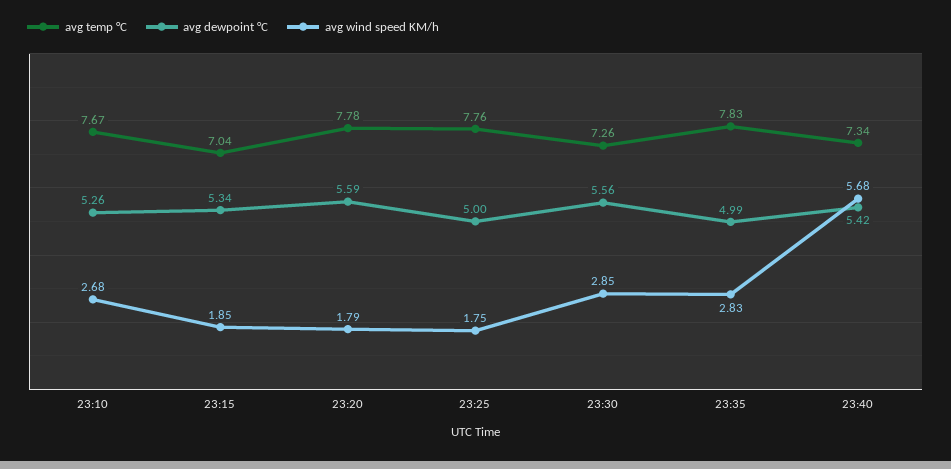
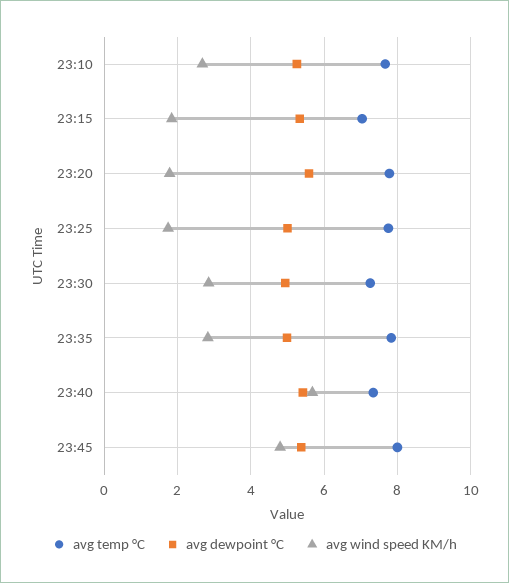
avg dewpoint °C, 23:30: 5.56 -> 5
avg temp °C, 23:45: none -> 8
avg dewpoint °C, 23:45: none -> 5.4
avg wind speed KM/h, 23:45: none -> 4.8

